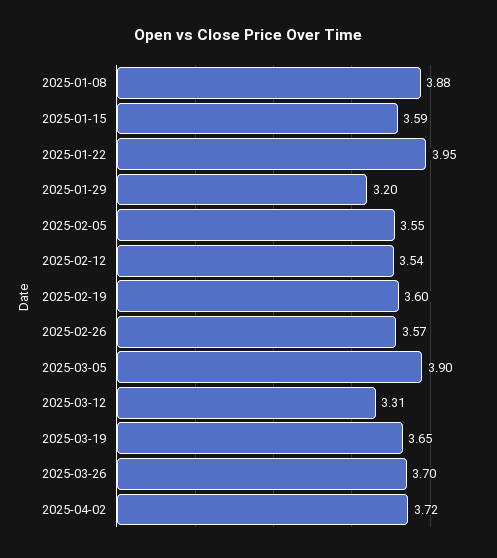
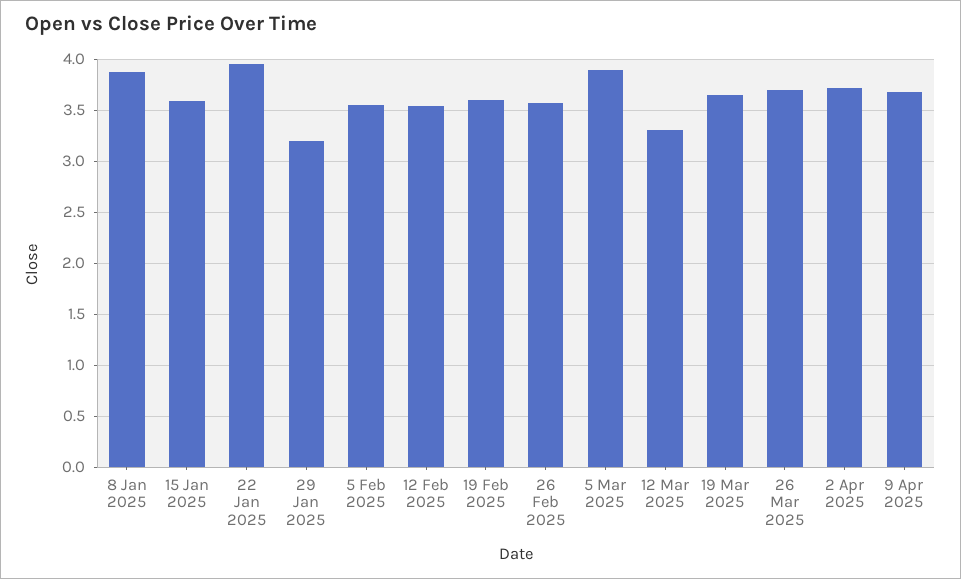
9 Apr 2025: none -> 3.7

